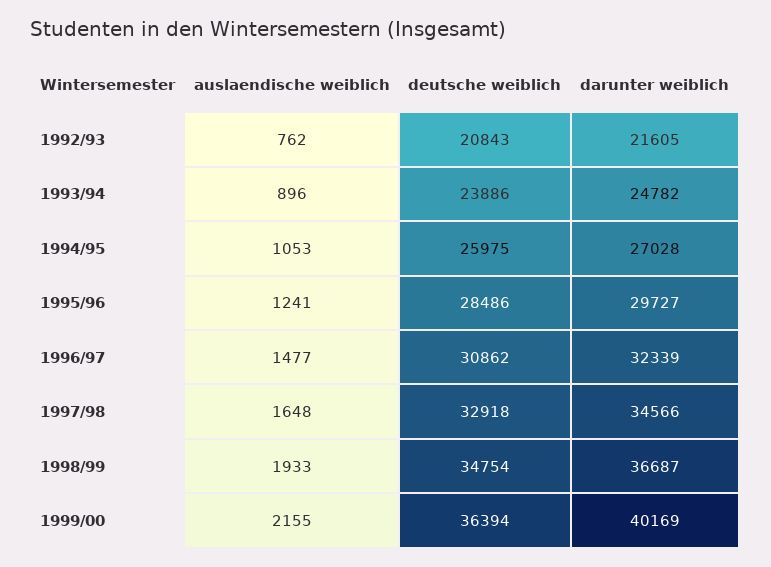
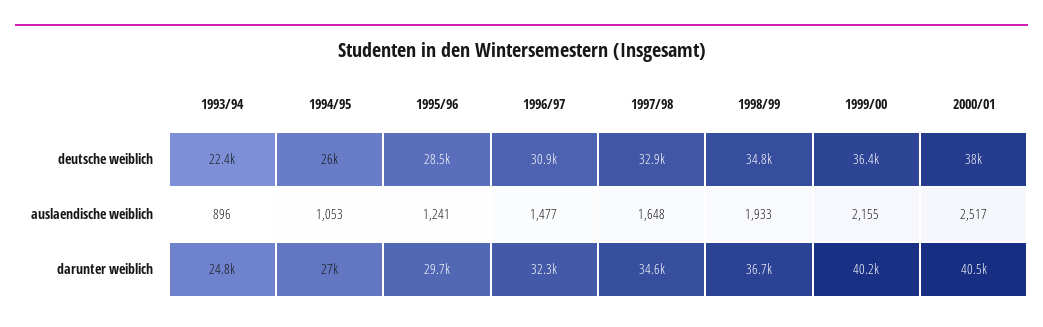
auslaendische weiblich, 1992/93: 762 -> none
deutsche weiblich, 1992/93: 20843 -> none
darunter weiblich, 1992/93: 21605 -> none
deutsche weiblich, 1993/94: 23886 -> 22400
deutsche weiblich, 2000/01: none -> 38000
auslaendische weiblich, 2000/01: none -> 2517
darunter weiblich, 2000/01: none -> 40500

